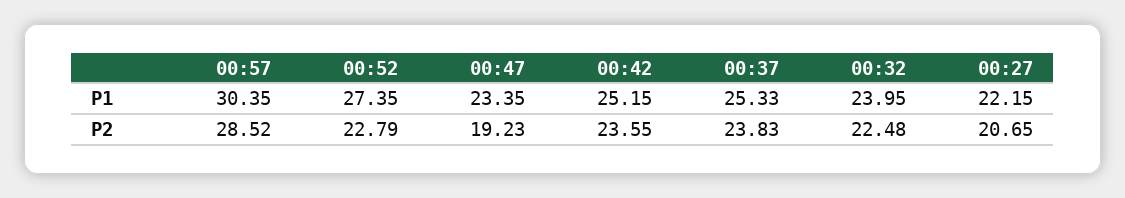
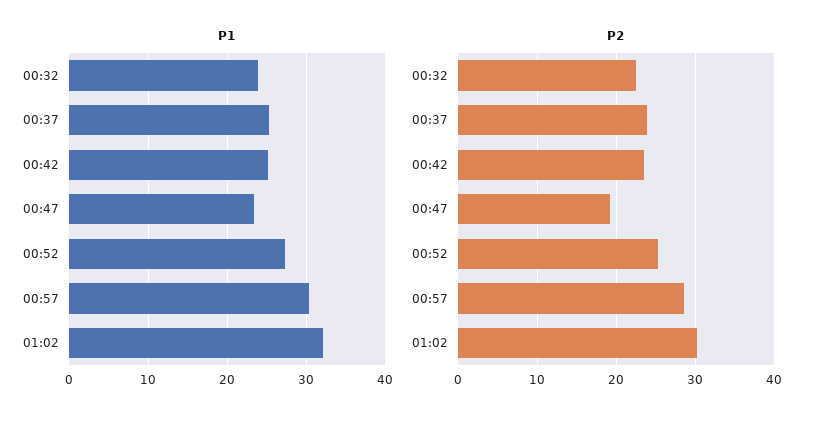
P1, 00:27: 22.15 -> none
P2, 00:52: 22.79 -> 25
P2, 00:27: 20.65 -> none
P1, 01:02: none -> 32
P2, 01:02: none -> 30

